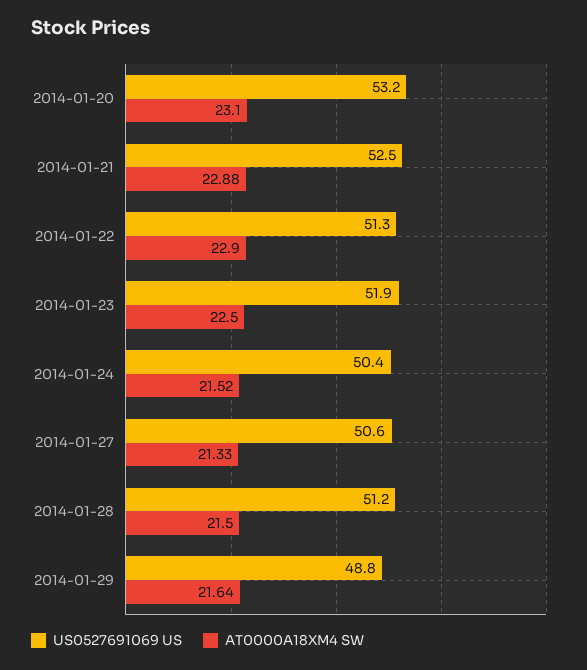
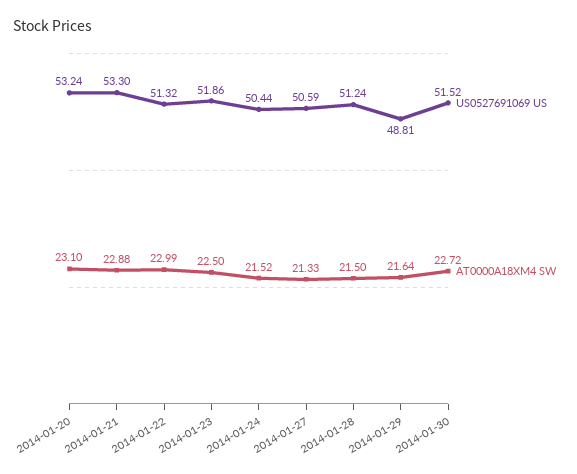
US0527691069 US, 2014-01-21: 52.5 -> 53.3
AT0000A18XM4 SW, 2014-01-22: 22.9 -> 22.99
US0527691069 US, 2014-01-30: none -> 51.52
AT0000A18XM4 SW, 2014-01-30: none -> 22.72

